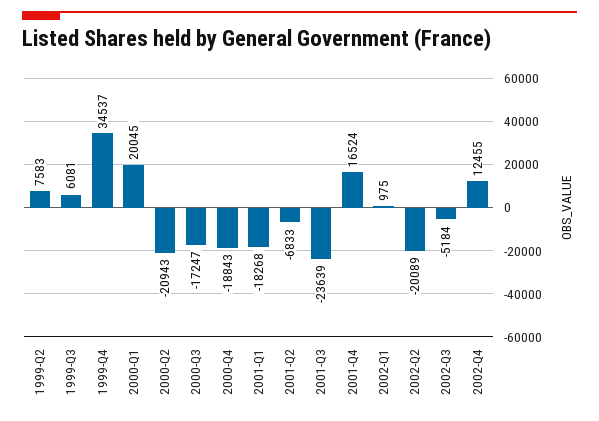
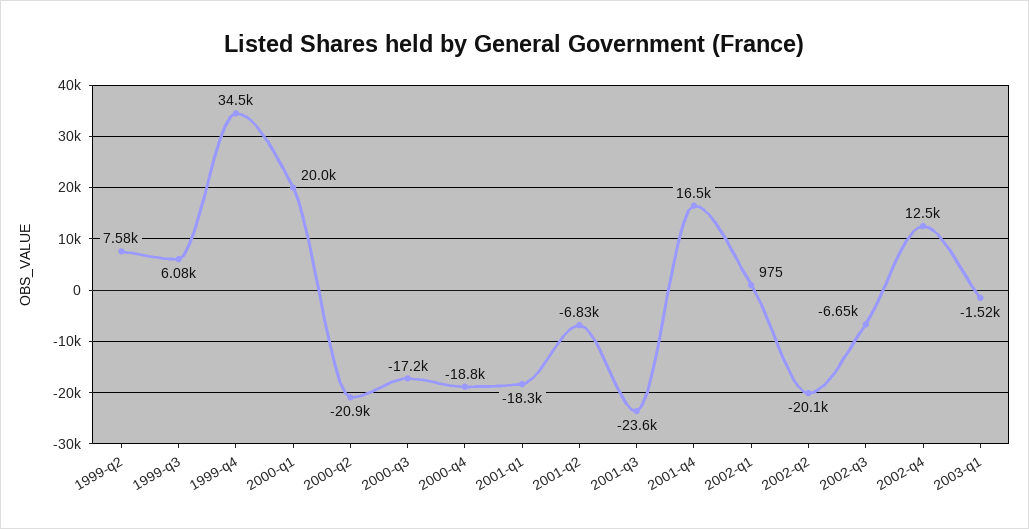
2002-Q3: -5184 -> -6650
2003-q1: none -> -1520

